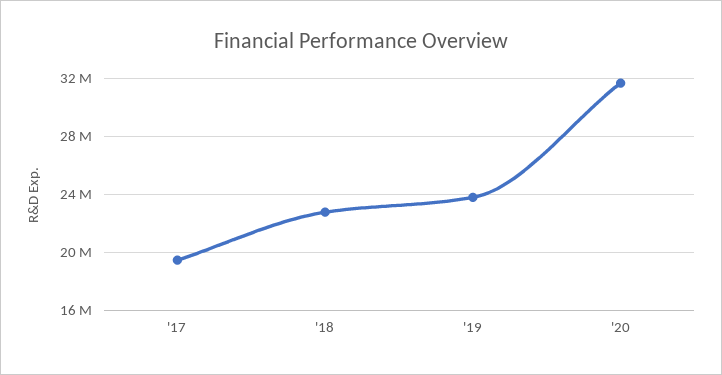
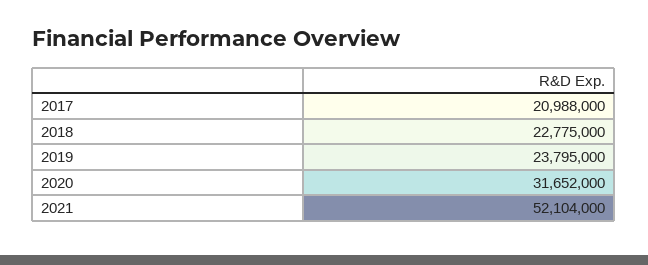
'17: 19500000 -> 20988000
2021: none -> 52104000

